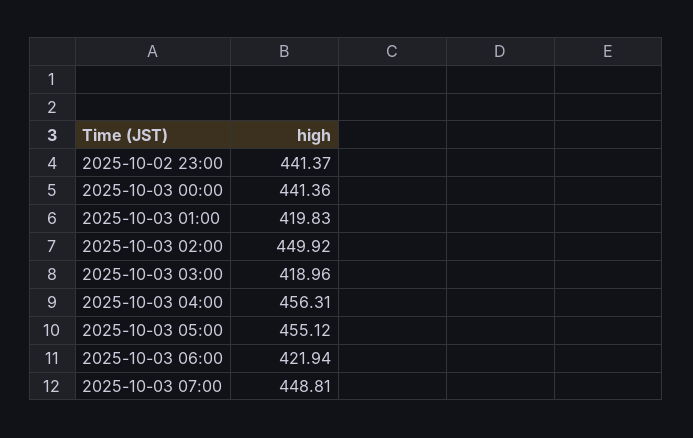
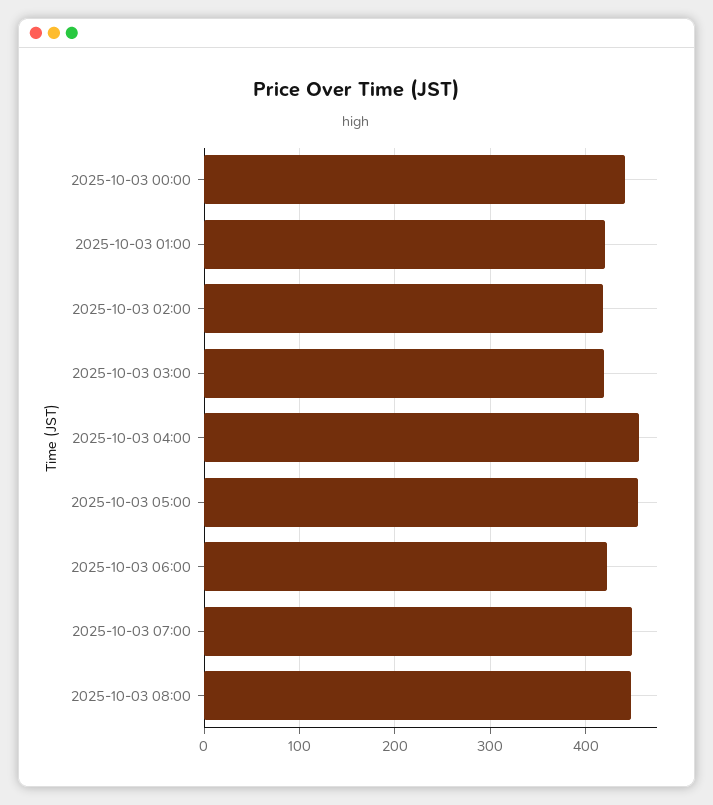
2025-10-02 23:00: 441.37 -> none
2025-10-03 02:00: 449.92 -> 420
2025-10-03 08:00: none -> 450

